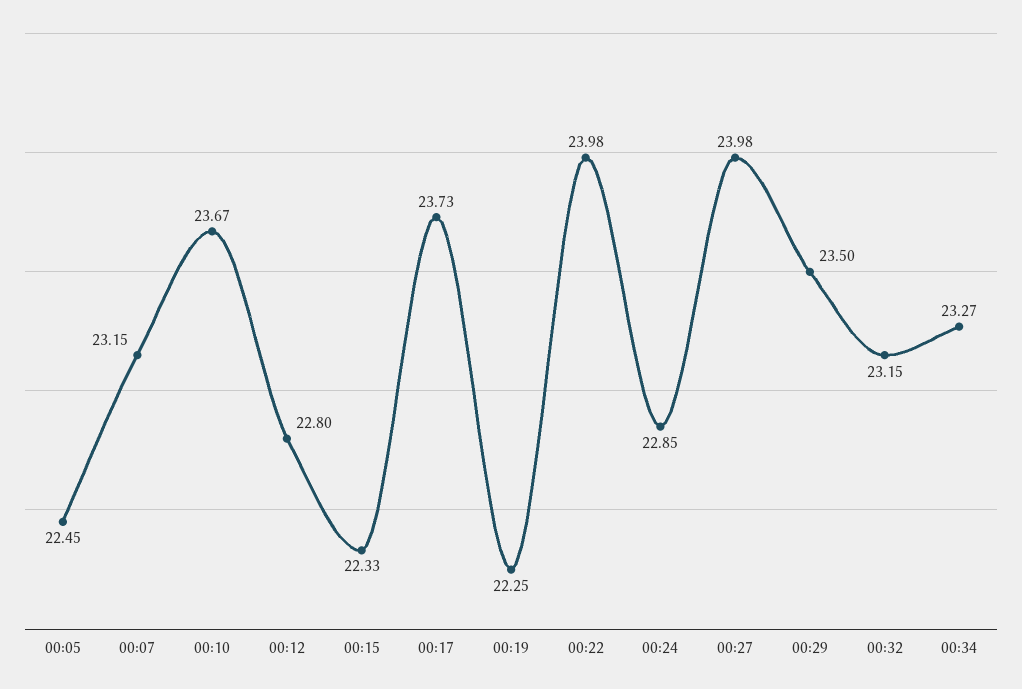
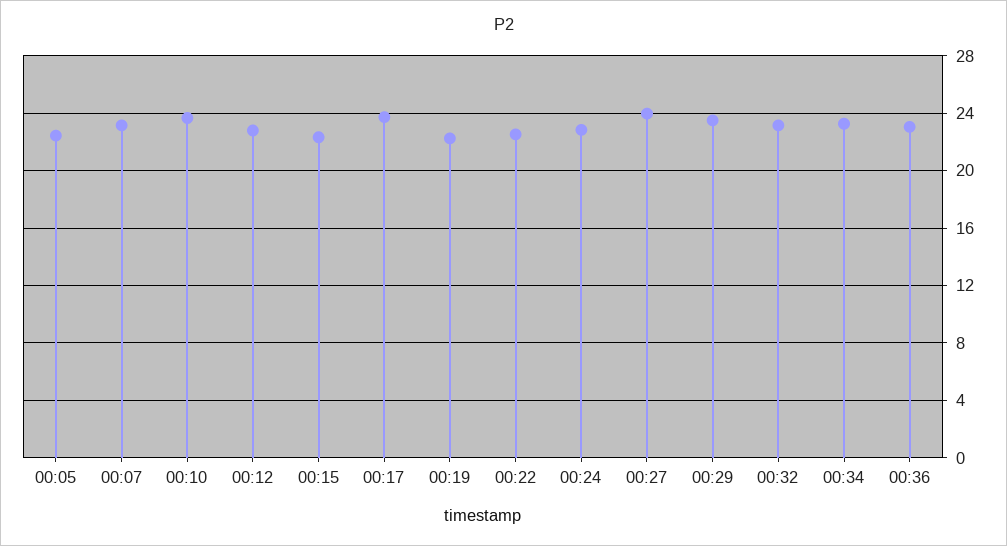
00:22: 23.98 -> 22.5
00:36: none -> 23

